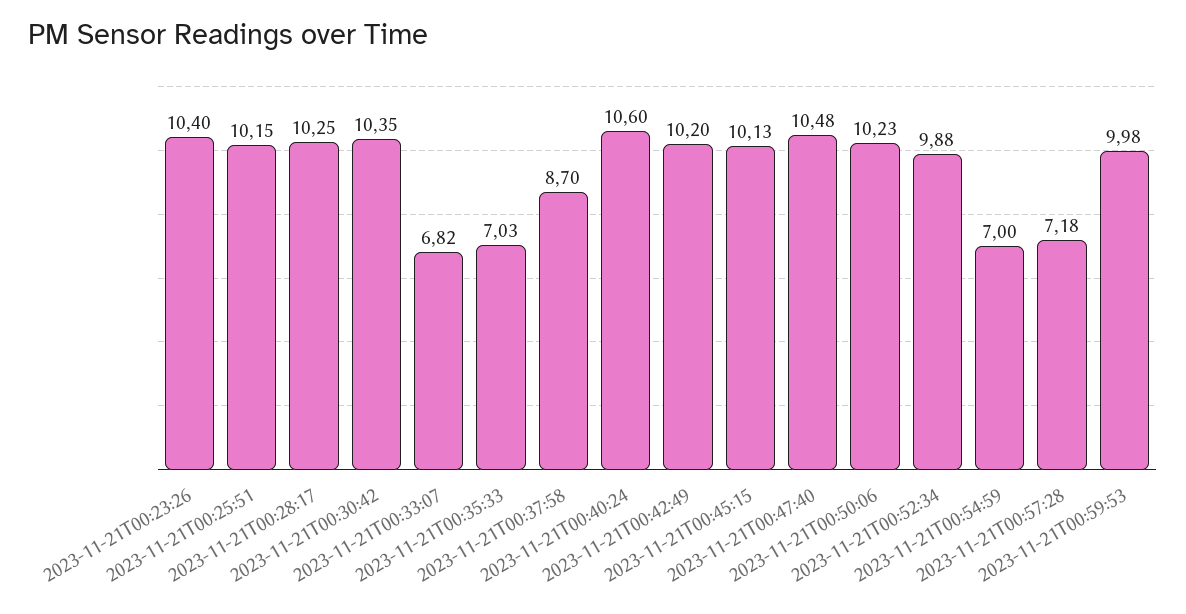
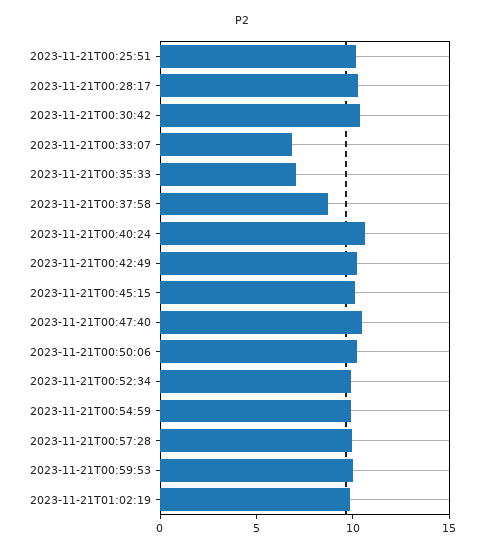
2023-11-21T00:23:26: 10.4 -> none
2023-11-21T00:54:59: 7 -> 10
2023-11-21T00:57:28: 7.18 -> 10
2023-11-21T01:02:19: none -> 10

